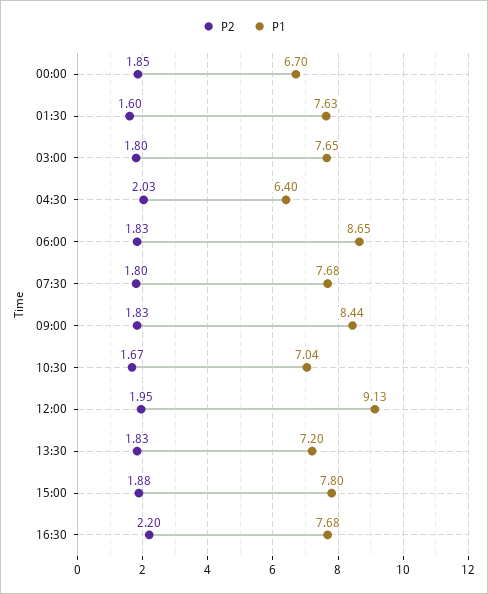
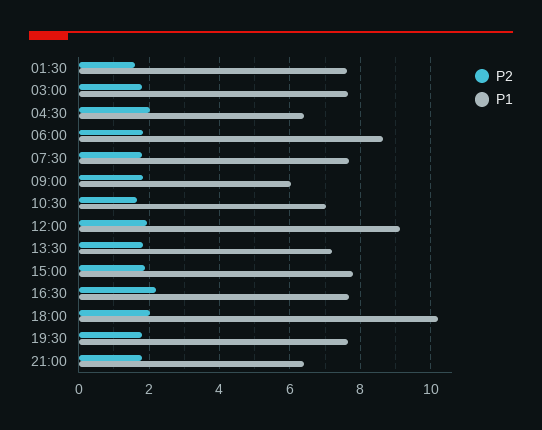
P2, 00:00: 1.85 -> none
P1, 00:00: 6.7 -> none
P1, 09:00: 8.44 -> 6
P2, 18:00: none -> 2
P1, 18:00: none -> 10.2
P2, 19:30: none -> 1.8
P1, 19:30: none -> 7.6
P2, 21:00: none -> 1.8
P1, 21:00: none -> 6.4

